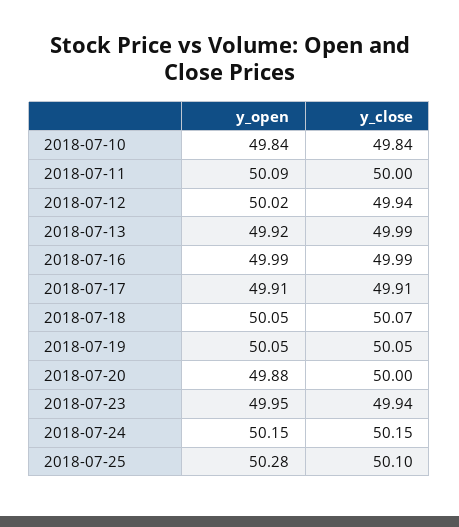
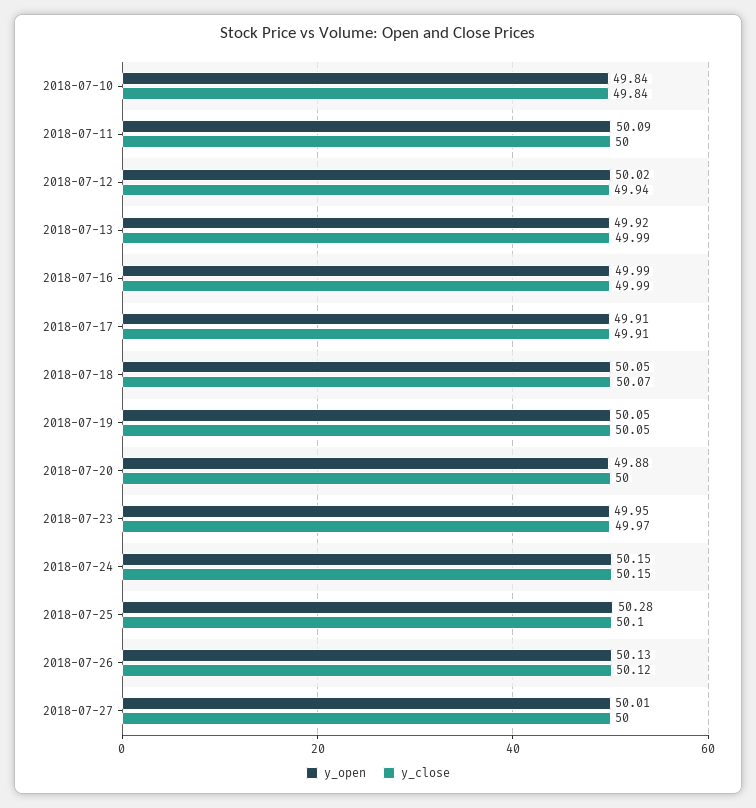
y_close, 2018-07-23: 49.94 -> 49.97
y_open, 2018-07-26: none -> 50.13
y_close, 2018-07-26: none -> 50.12
y_open, 2018-07-27: none -> 50.01
y_close, 2018-07-27: none -> 50

